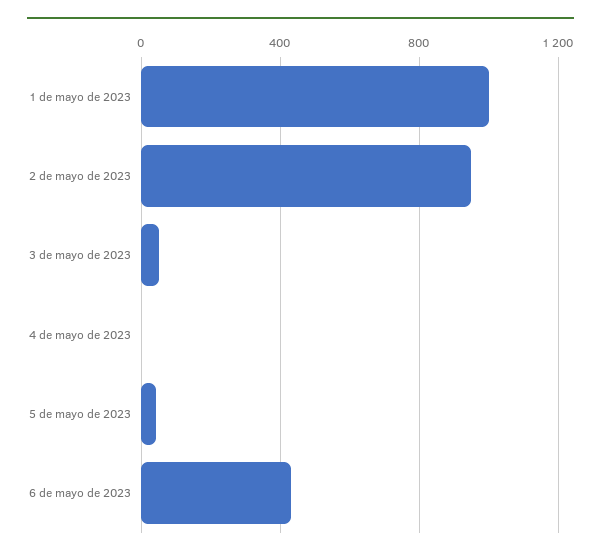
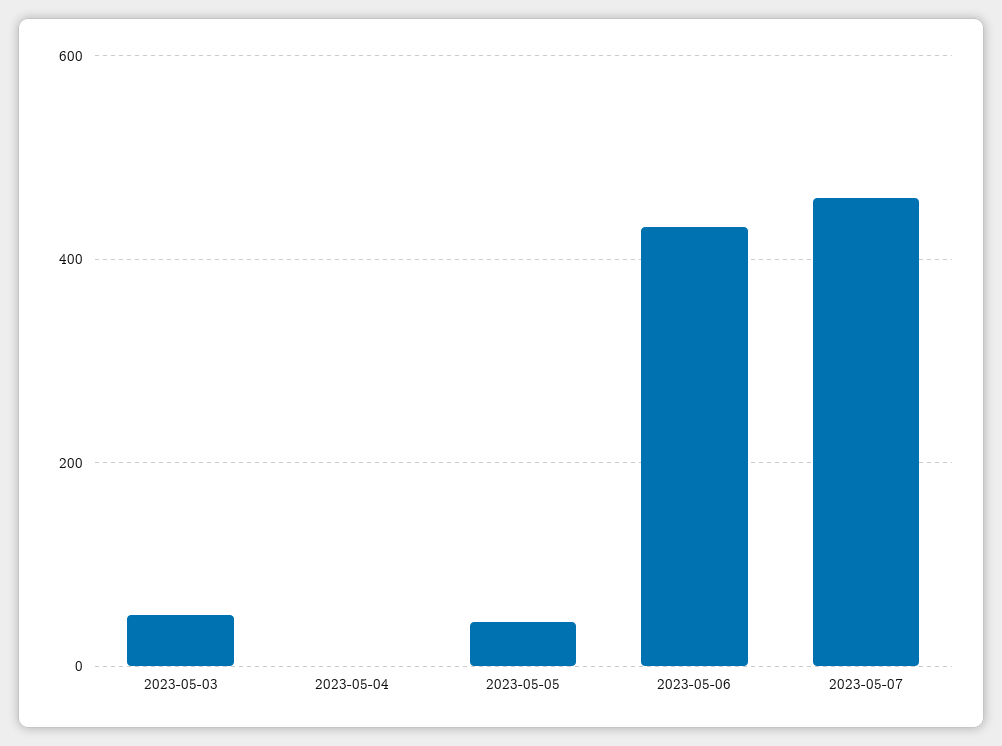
1 de mayo de 2023: 1000 -> none
2 de mayo de 2023: 950 -> none
2023-05-07: none -> 460

